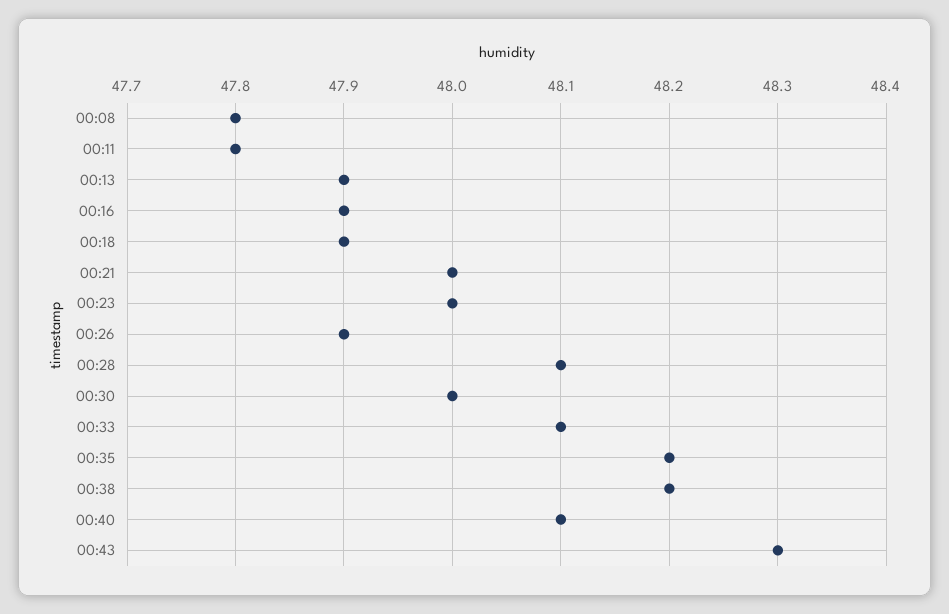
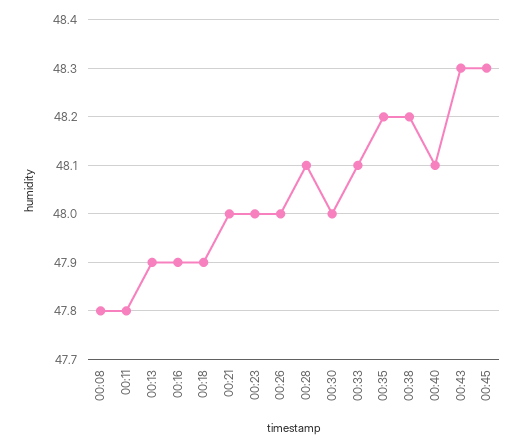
00:26: 47.9 -> 48
00:45: none -> 48.3

